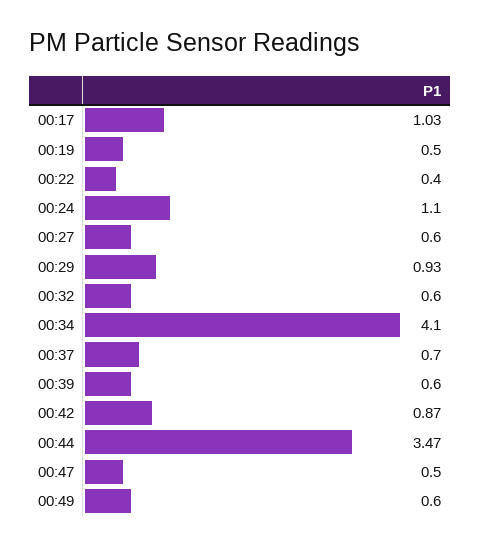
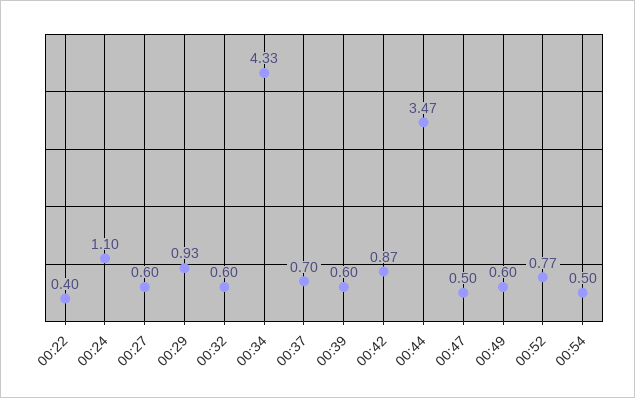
00:17: 1.03 -> none
00:19: 0.5 -> none
00:34: 4.1 -> 4.33
00:52: none -> 0.77
00:54: none -> 0.5

